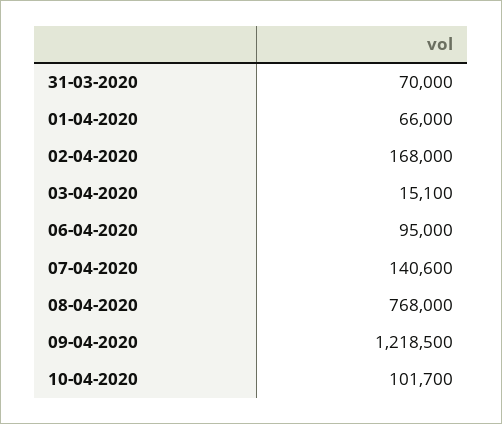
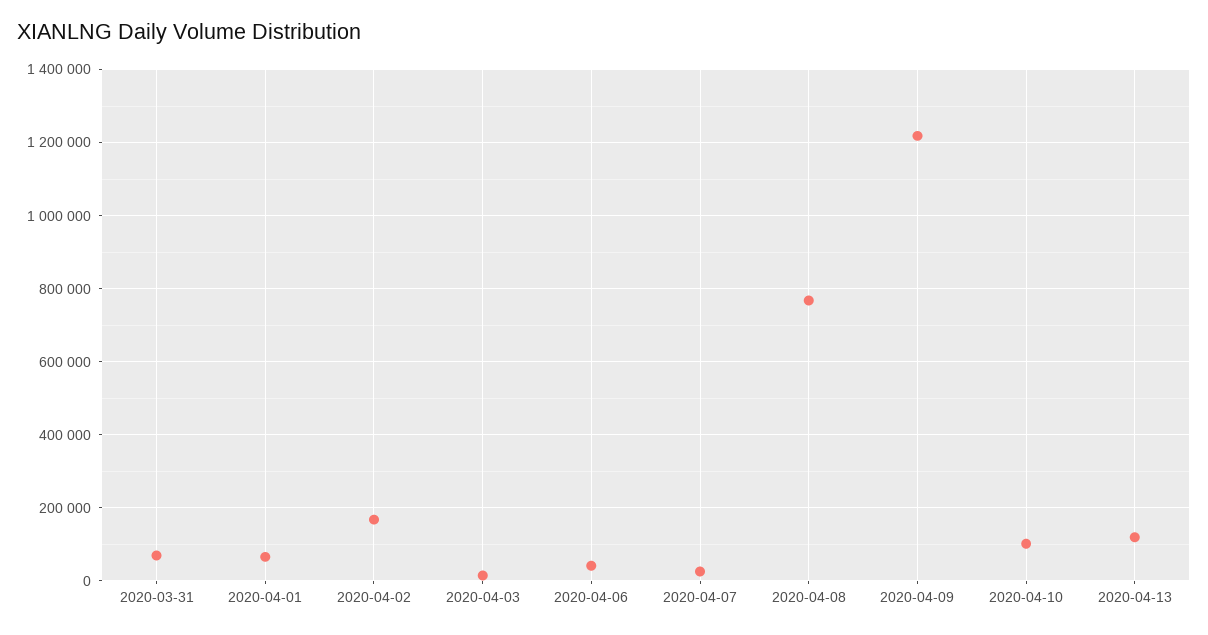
06-04-2020: 95000 -> 40000
07-04-2020: 140600 -> 20000
2020-04-13: none -> 120000

